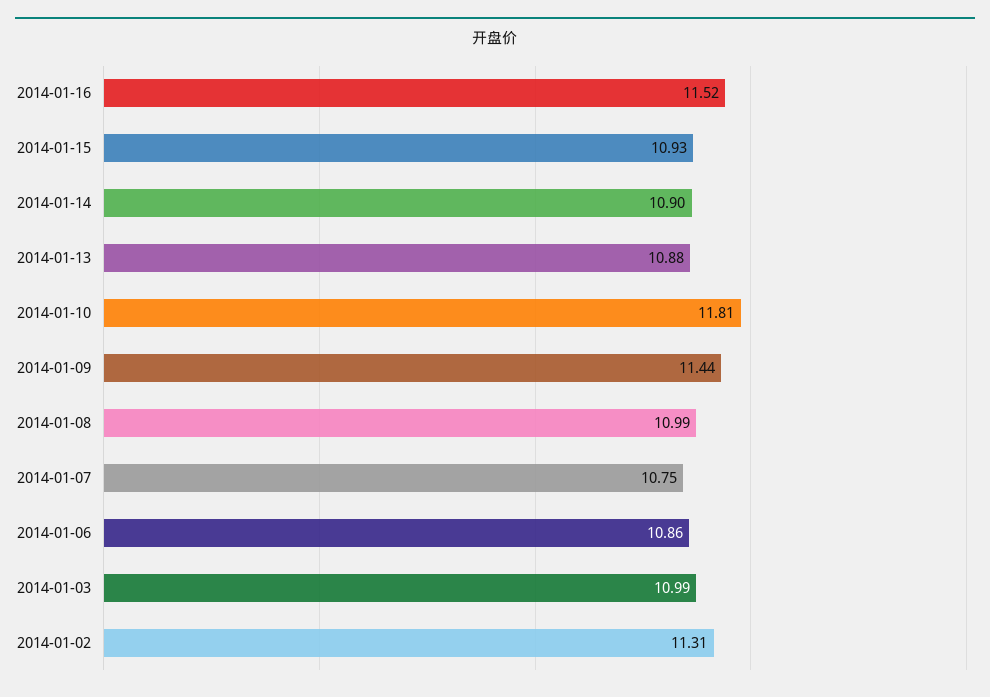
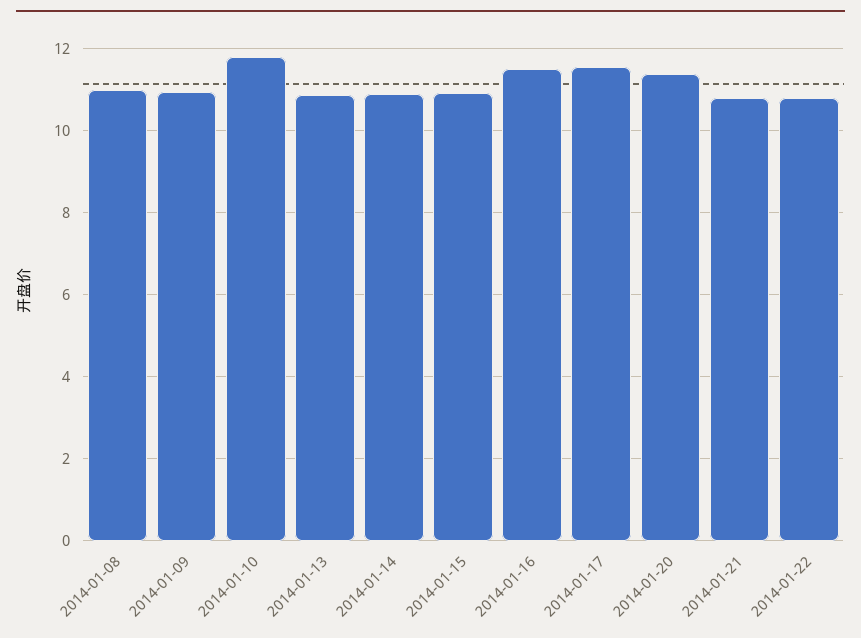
2014-01-09: 11.44 -> 11
2014-01-07: 10.75 -> none
2014-01-06: 10.86 -> none
2014-01-03: 10.99 -> none
2014-01-02: 11.31 -> none
2014-01-17: none -> 11.6
2014-01-20: none -> 11.4
2014-01-21: none -> 10.8
2014-01-22: none -> 10.8

